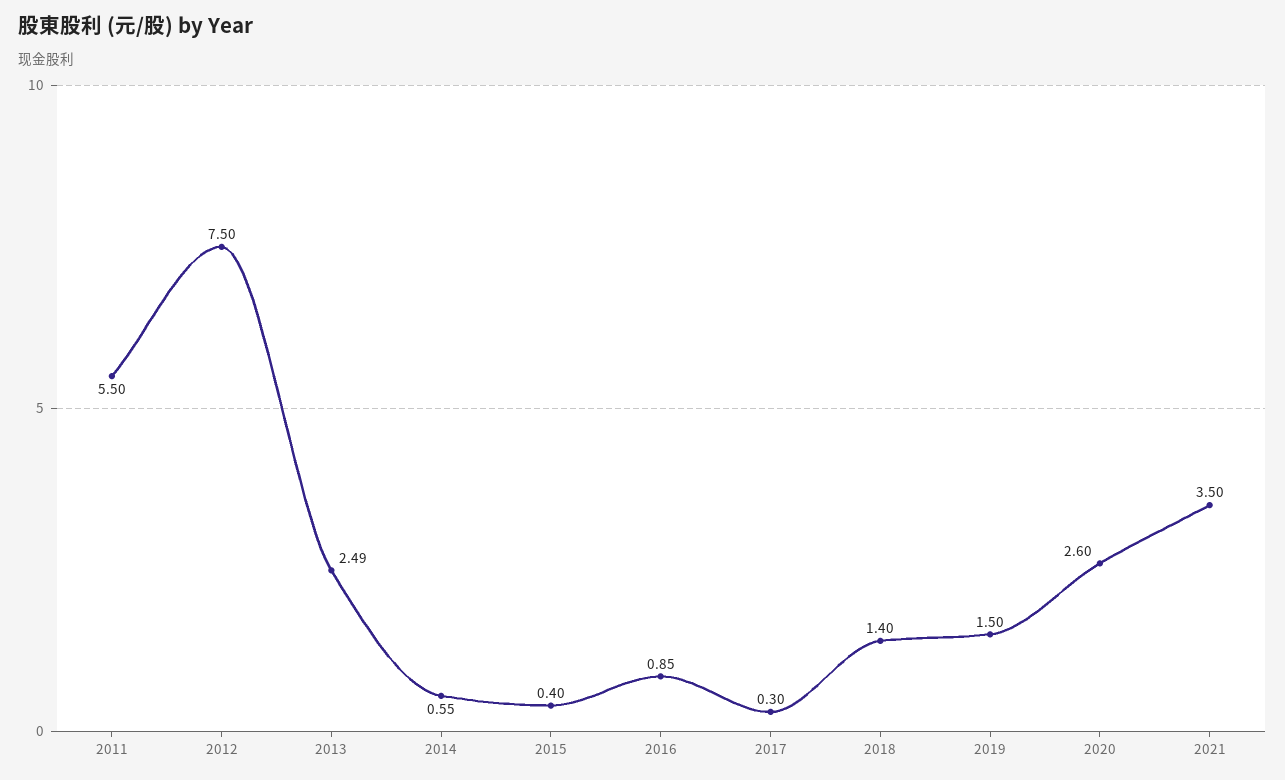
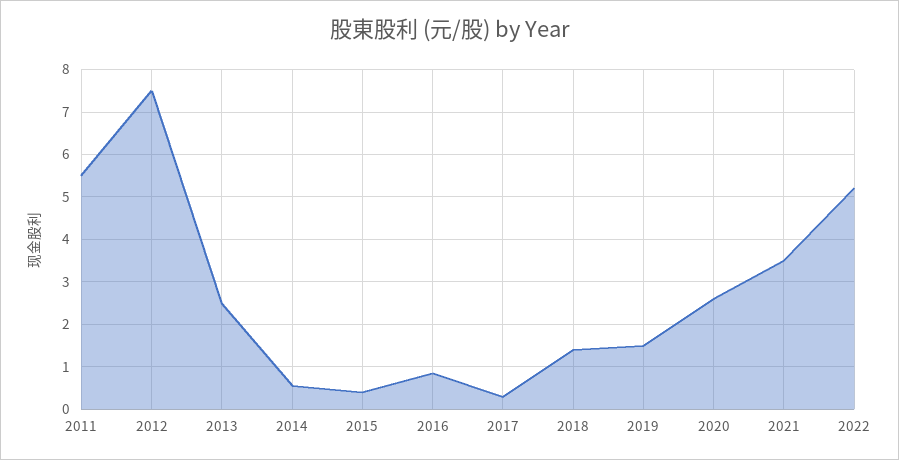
2022: none -> 5.2

